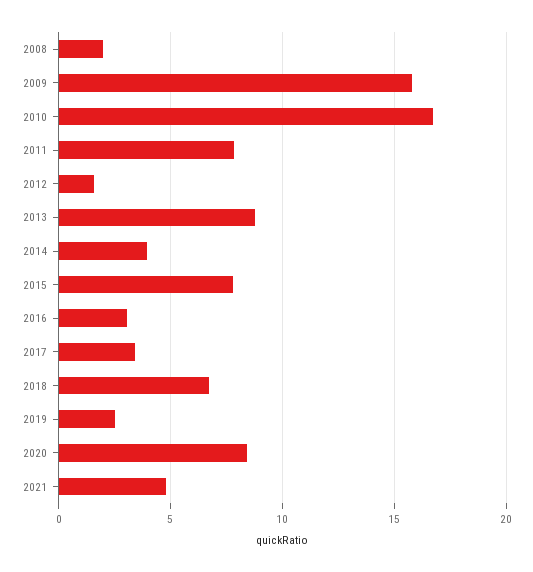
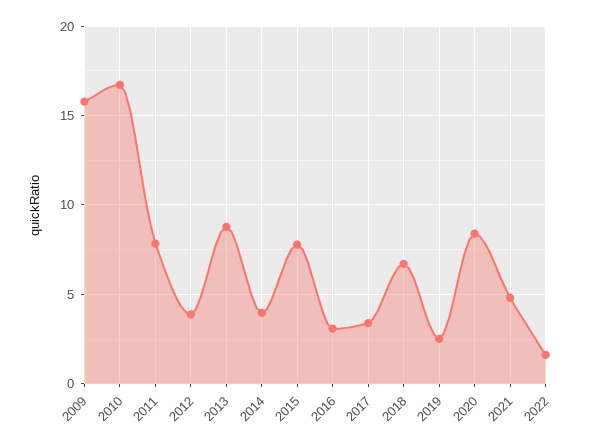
2008: 2 -> none
2012: 1.5 -> 4
2022: none -> 1.5

